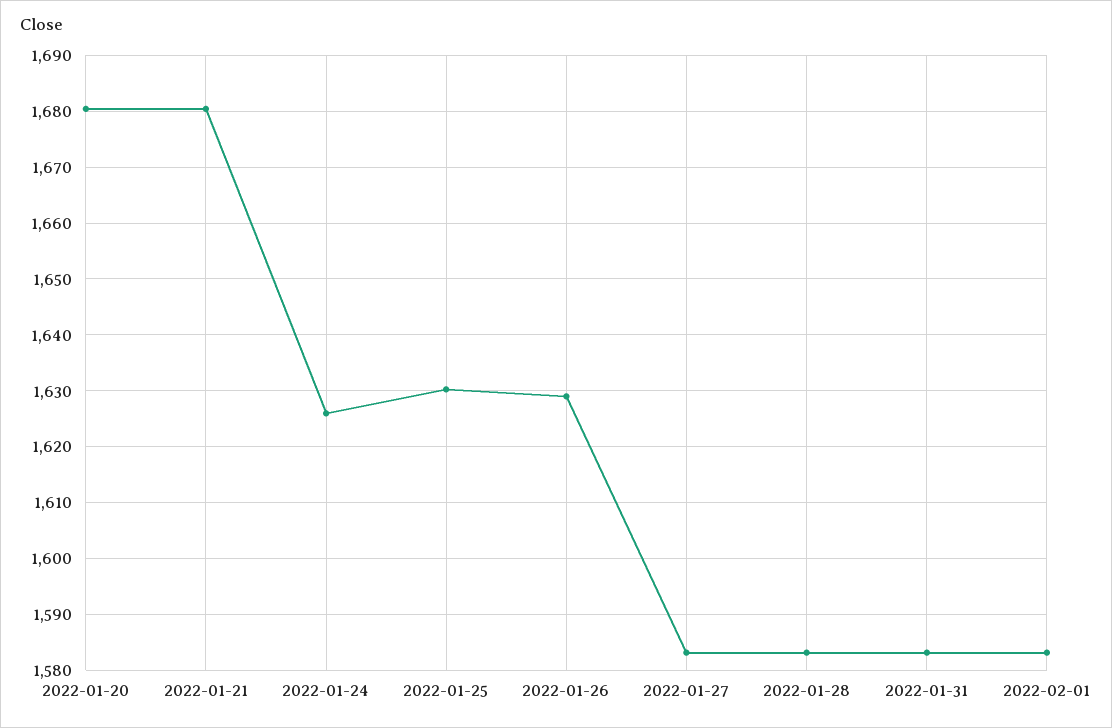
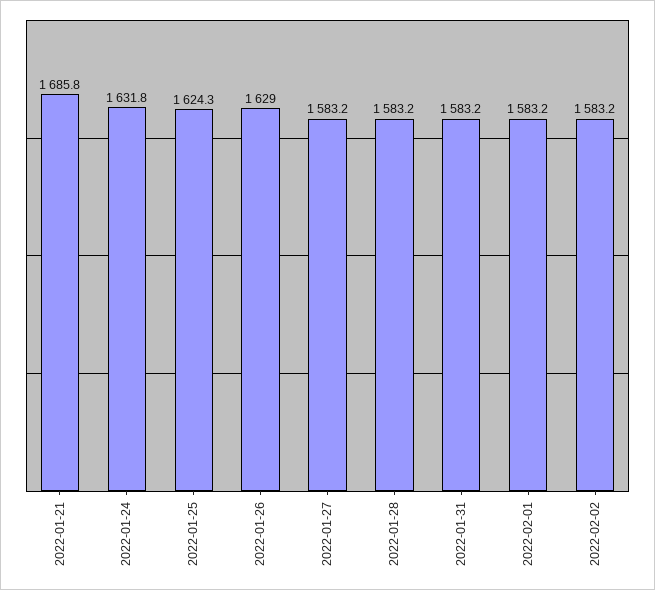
2022-01-20: 1680 -> none
2022-01-21: 1680 -> 1685.8
2022-01-24: 1626 -> 1631.8
2022-01-25: 1630 -> 1624.3
2022-02-02: none -> 1583.2

